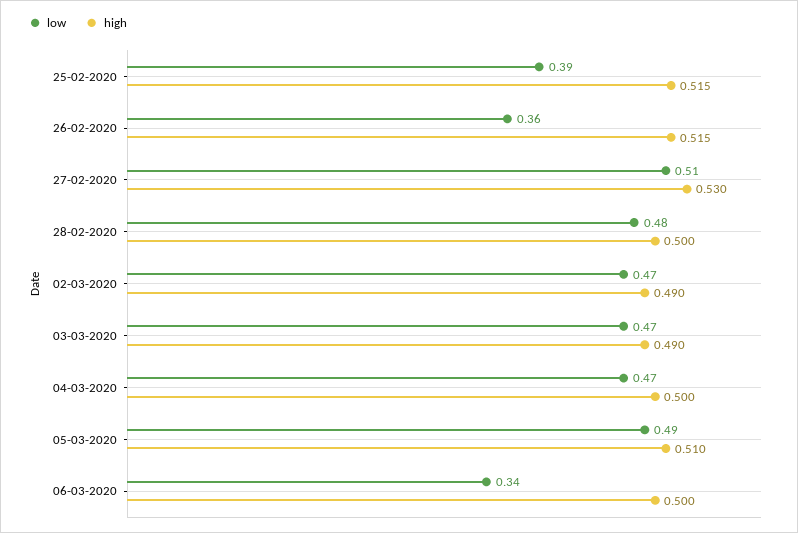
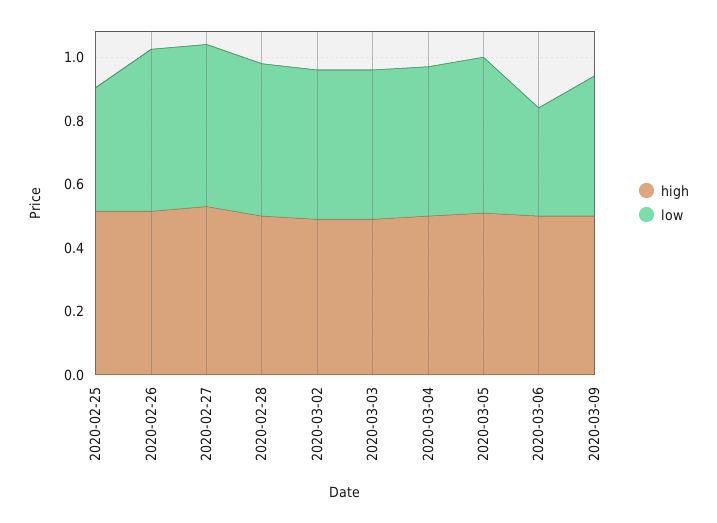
low, 26-02-2020: 0.36 -> 0.5
high, 2020-03-09: none -> 0.5
low, 2020-03-09: none -> 0.45

